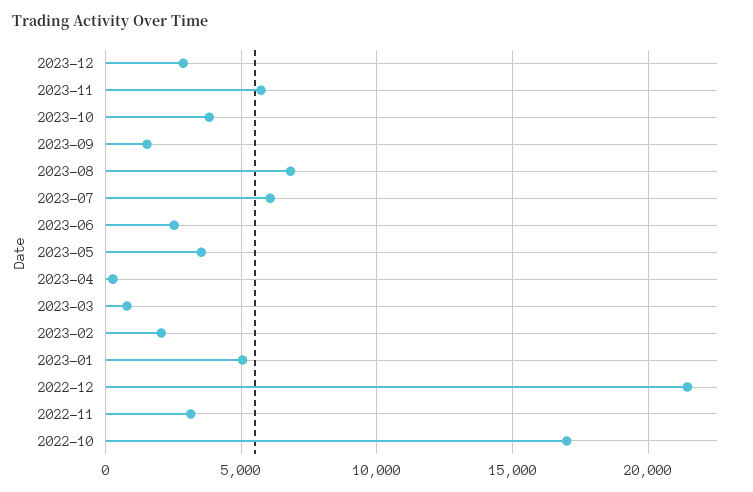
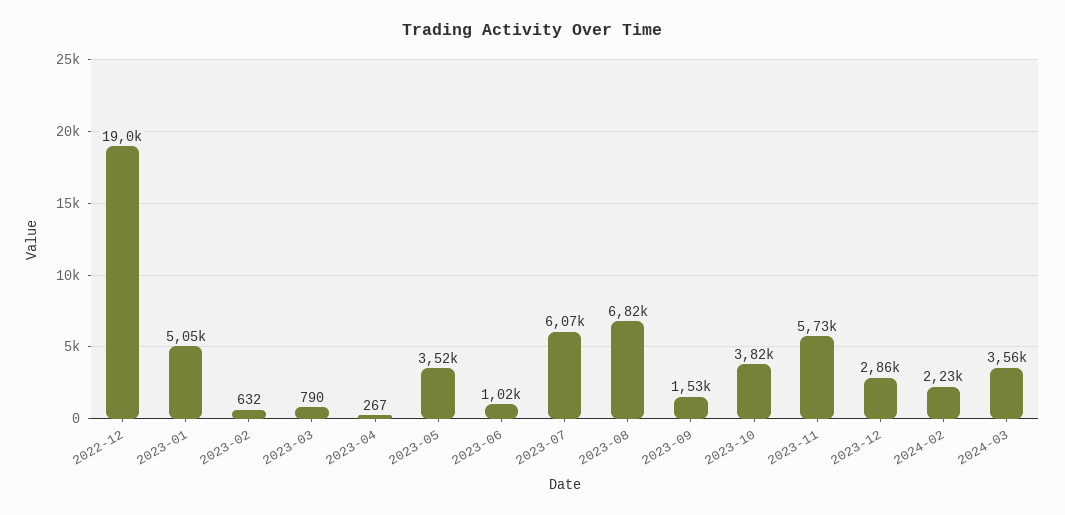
2023-06: 2500 -> 1020
2023-02: 2000 -> 632
2022-12: 21500 -> 19000
2022-11: 3000 -> none
2022-10: 17000 -> none
2024-02: none -> 2230
2024-03: none -> 3560

